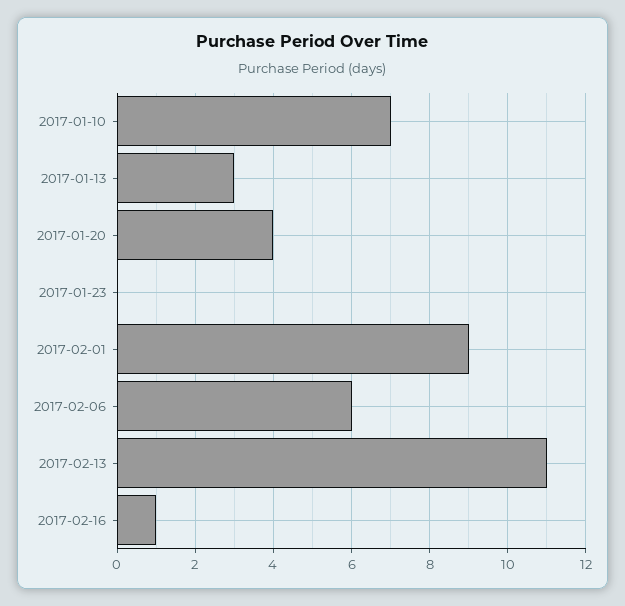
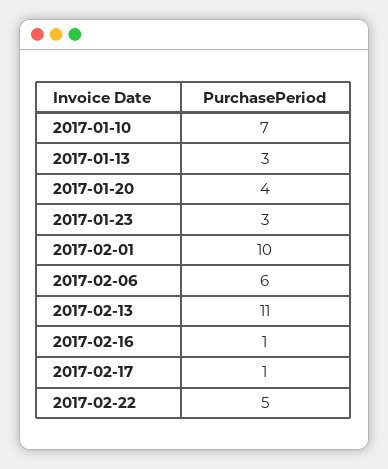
2017-01-23: 0 -> 3
2017-02-01: 9 -> 10
2017-02-17: none -> 1
2017-02-22: none -> 5

